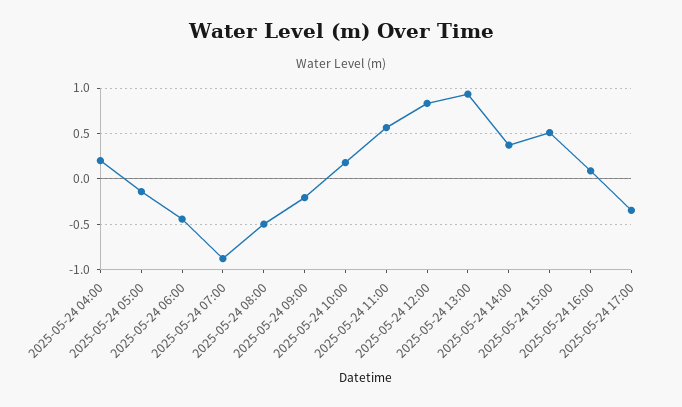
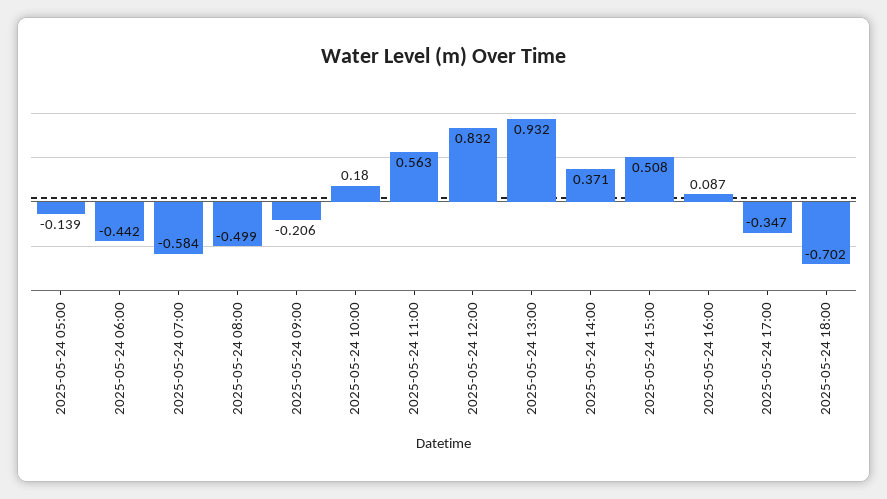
2025-05-24 04:00: 0.2 -> none
2025-05-24 07:00: -0.9 -> -0.584
2025-05-24 18:00: none -> -0.702

